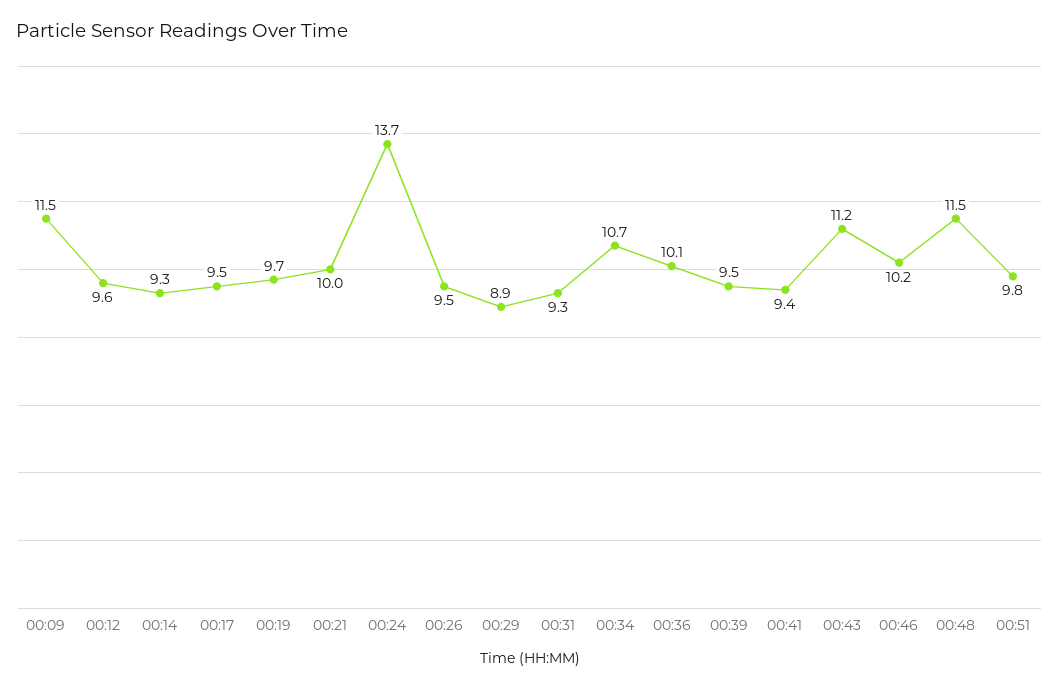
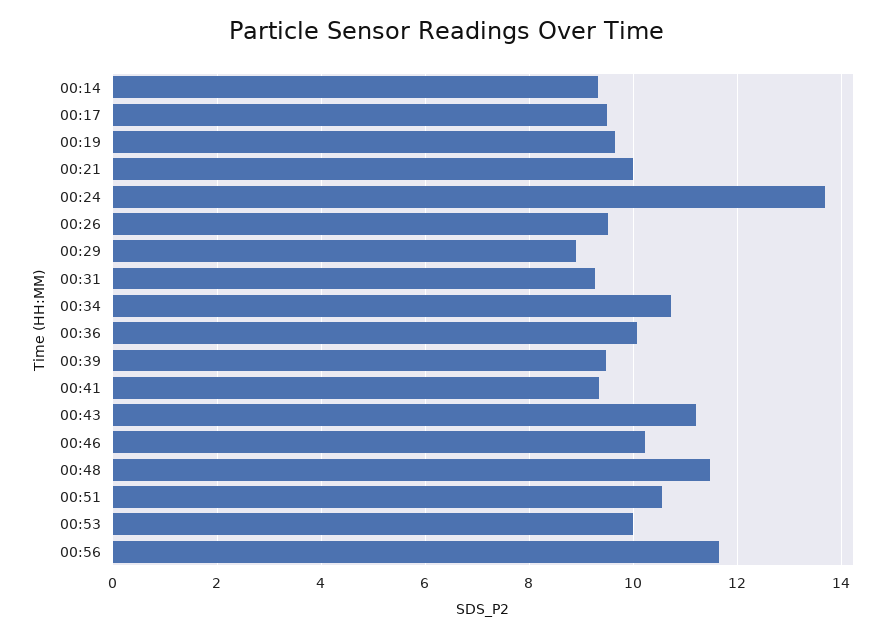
00:09: 11.5 -> none
00:12: 9.6 -> none
00:51: 9.8 -> 10.6
00:53: none -> 10
00:56: none -> 11.6

